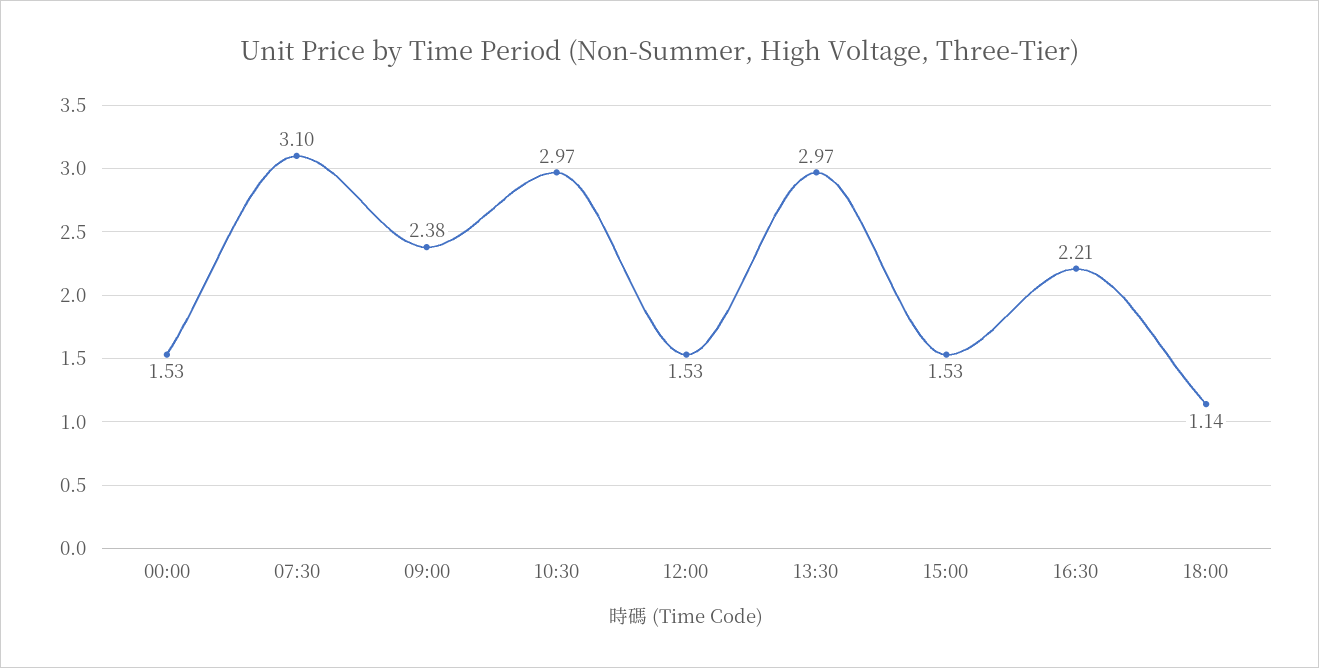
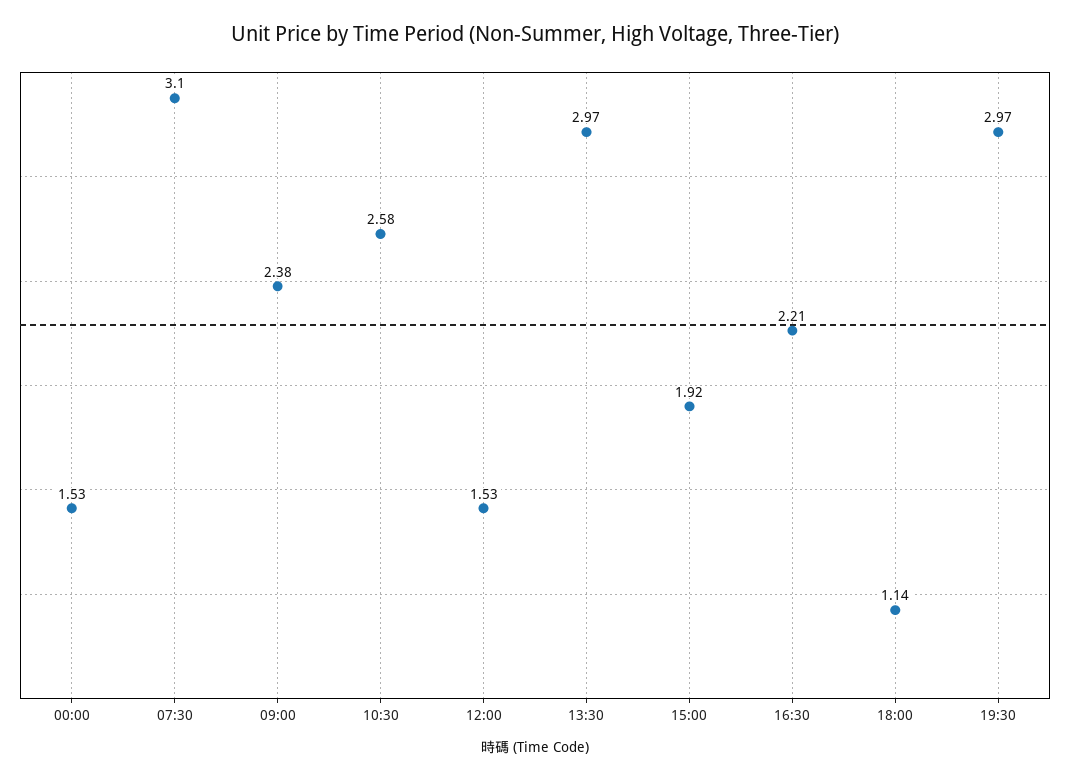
10:30: 2.97 -> 2.58
15:00: 1.53 -> 1.92
19:30: none -> 2.97

